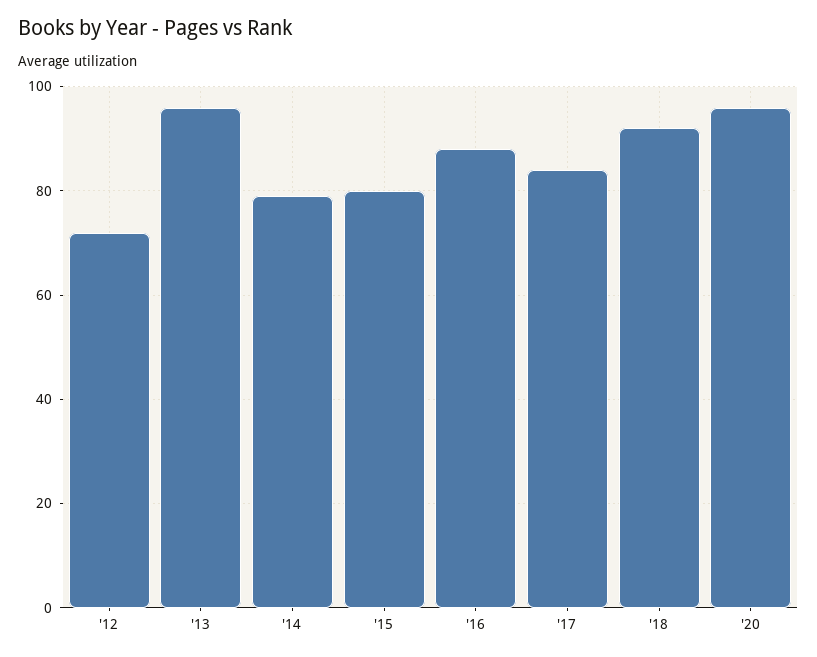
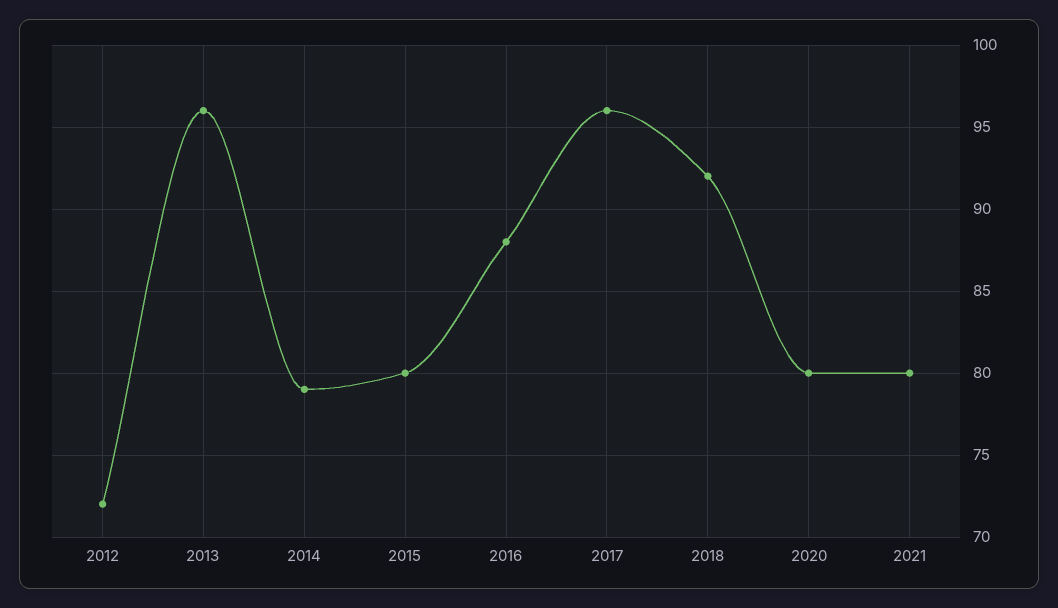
'17: 85 -> 96
'20: 95 -> 80
2021: none -> 80

